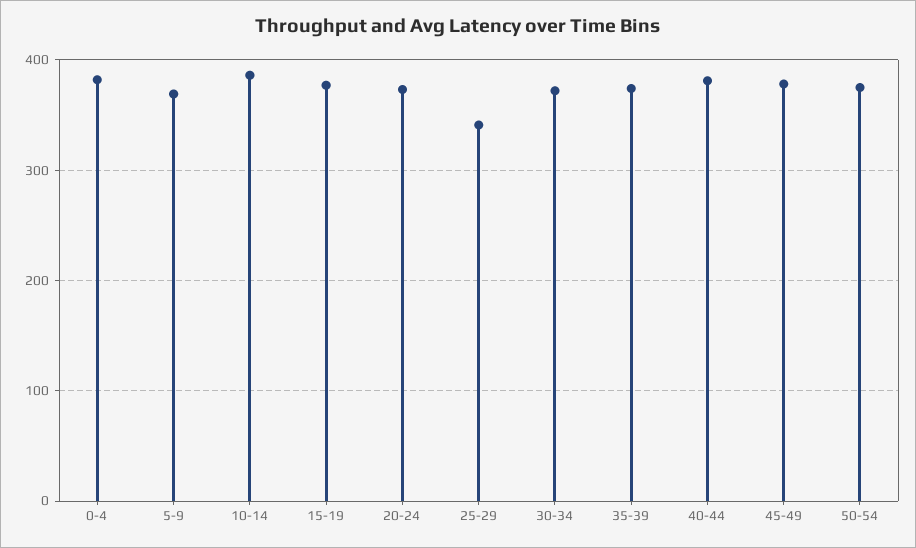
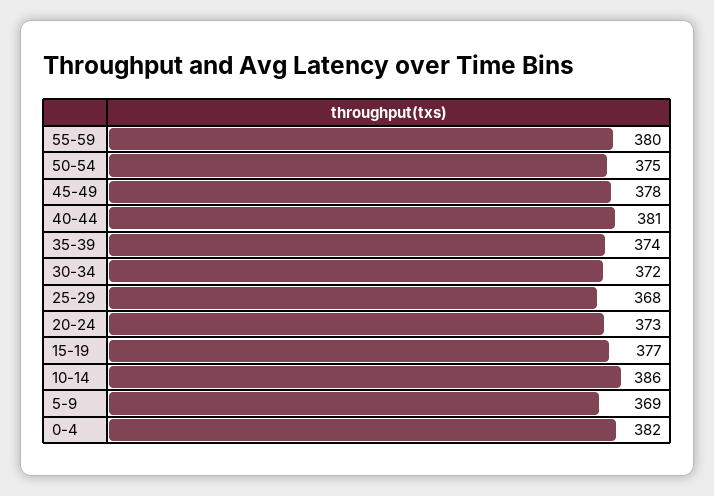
25-29: 340 -> 368
55-59: none -> 380

